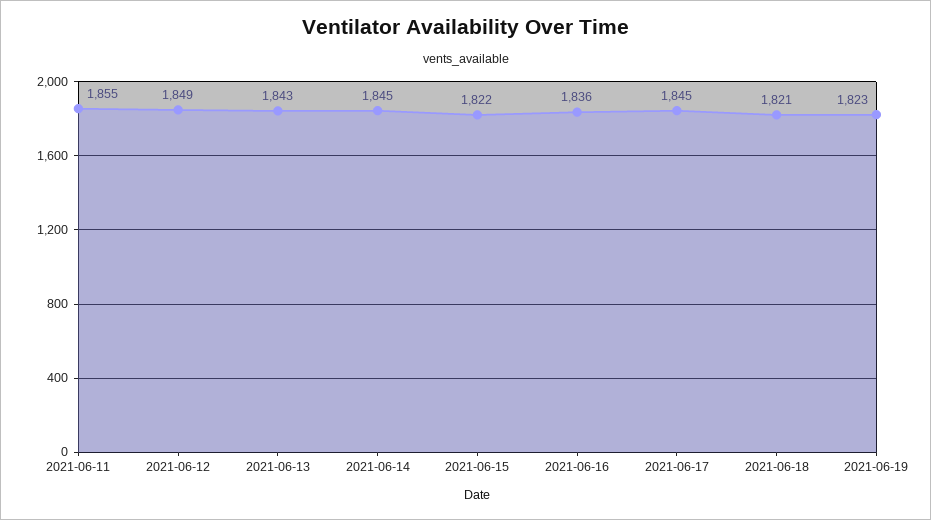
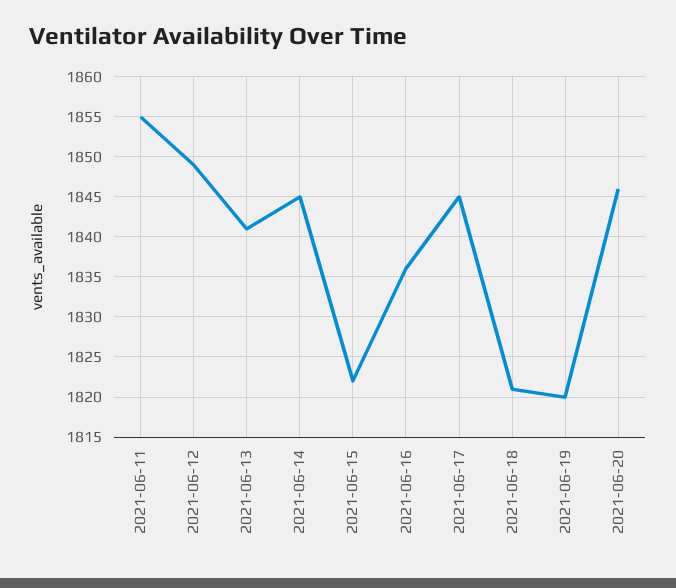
2021-06-13: 1843 -> 1841
2021-06-19: 1823 -> 1820
2021-06-20: none -> 1846

